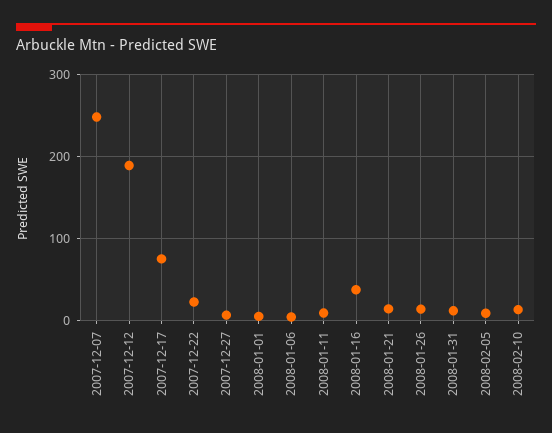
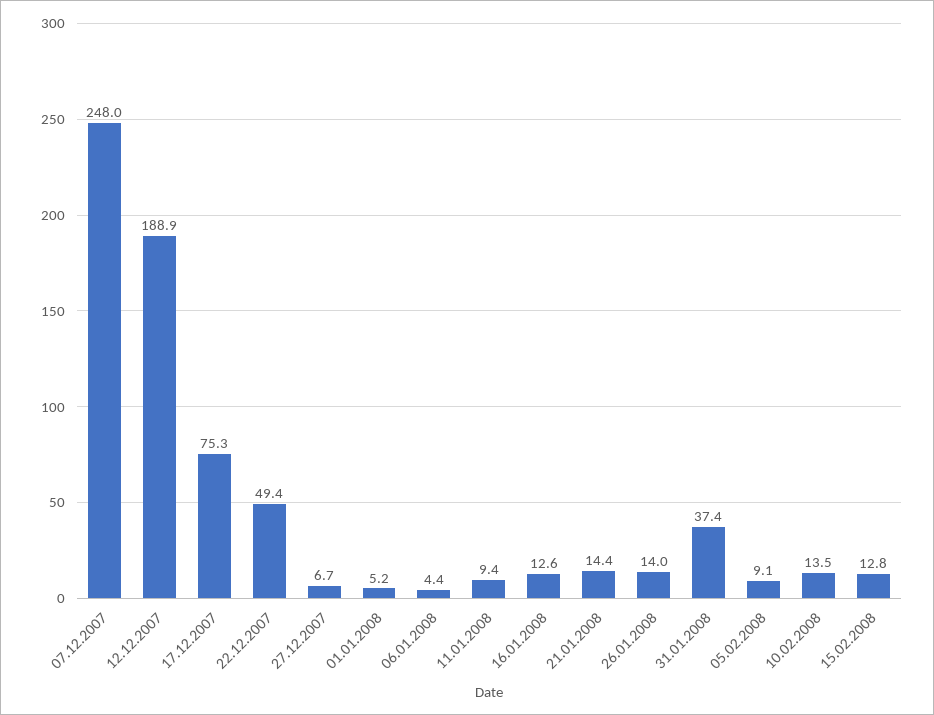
2007-12-22: 20 -> 49.4
2008-01-16: 40 -> 12.6
2008-01-31: 10 -> 37.4
15.02.2008: none -> 12.8

